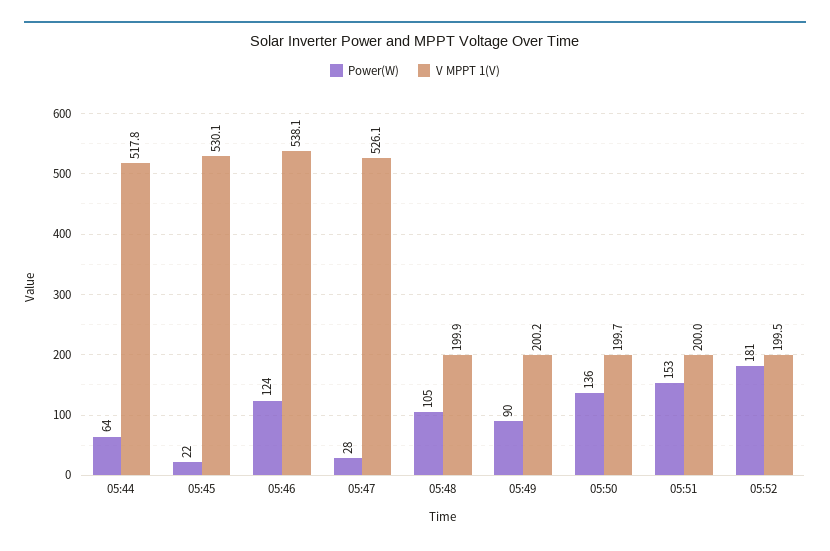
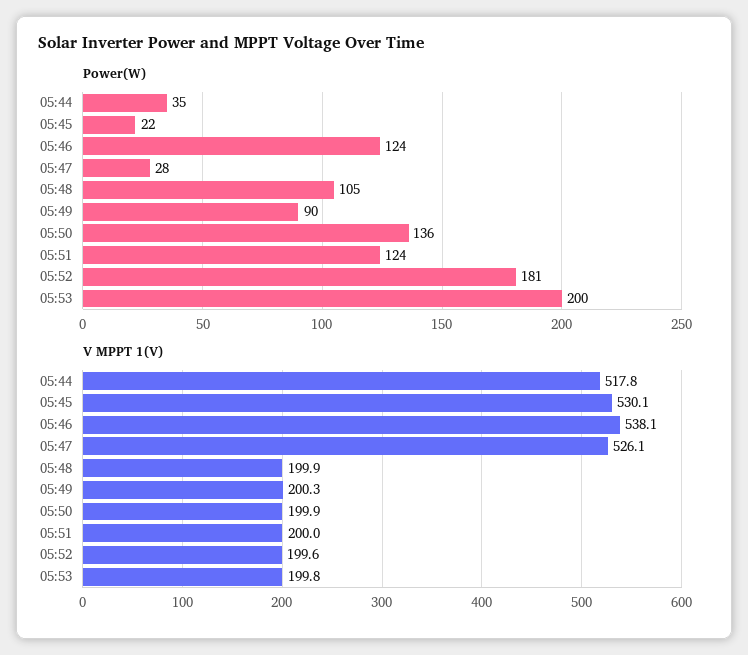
Power(W), 05:44: 64 -> 35
V MPPT 1(V), 05:49: 200.2 -> 200.3
V MPPT 1(V), 05:50: 199.7 -> 199.9
Power(W), 05:51: 153 -> 124
V MPPT 1(V), 05:52: 199.5 -> 199.6
Power(W), 05:53: none -> 200
V MPPT 1(V), 05:53: none -> 199.8

